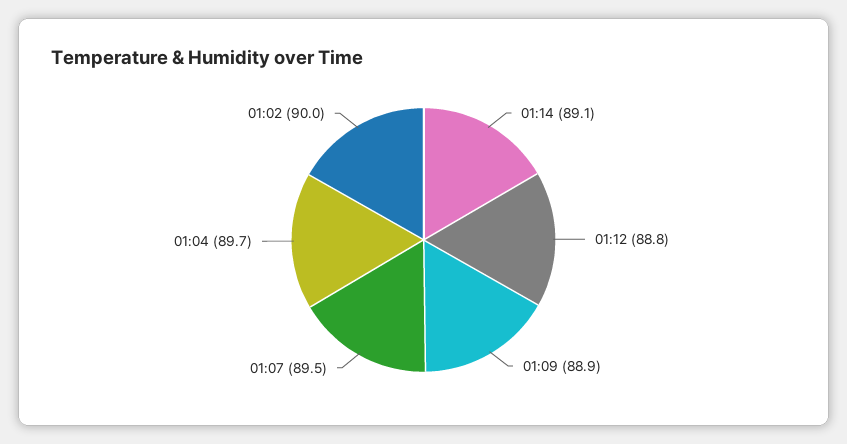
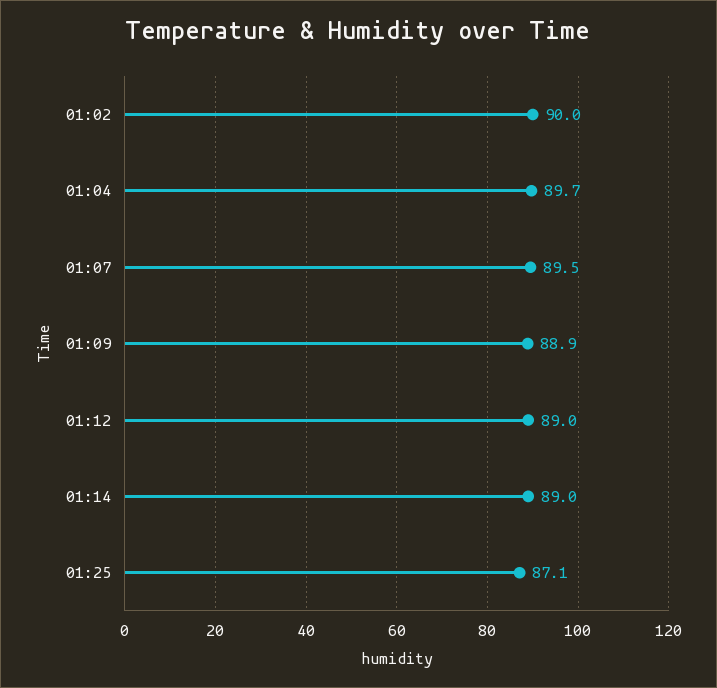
01:14: 89.1 -> 89
01:12: 88.8 -> 89
01:25: none -> 87.1

